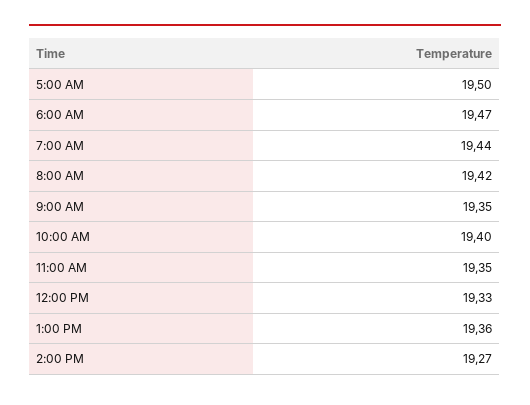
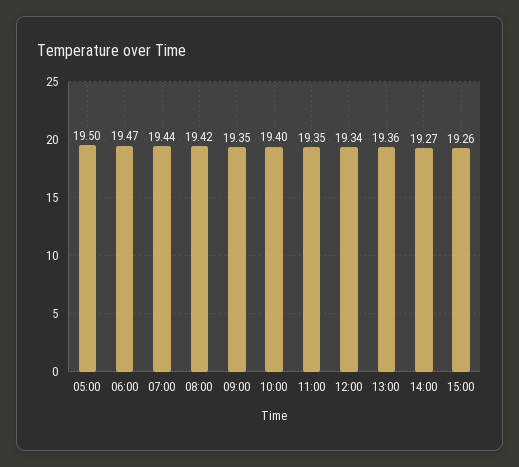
12:00 PM: 19.33 -> 19.34
15:00: none -> 19.26

